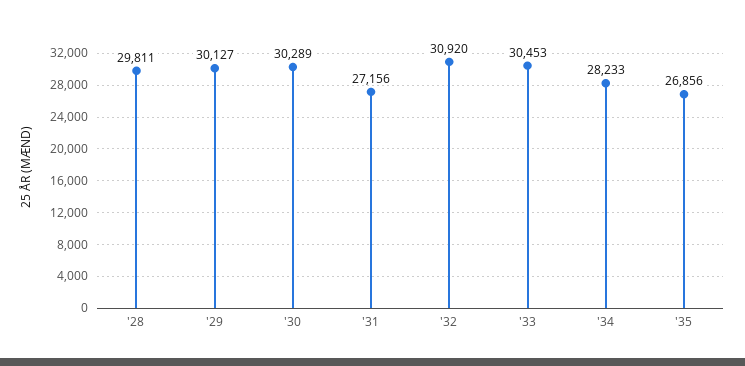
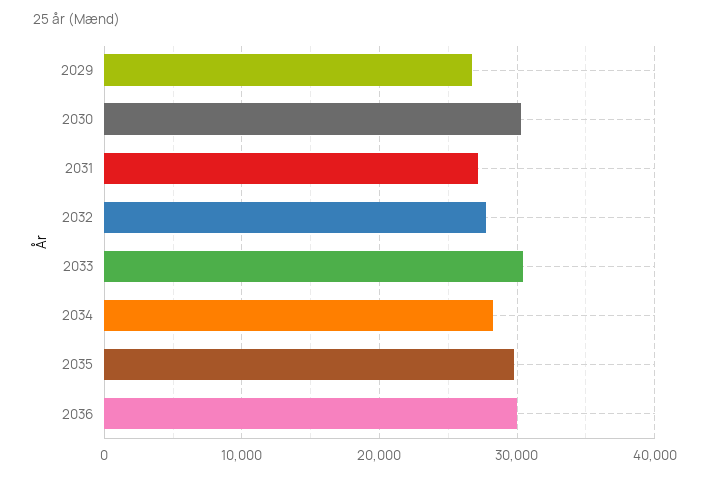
'28: 29811 -> none
'29: 30127 -> 27000
'32: 30920 -> 28000
'35: 26856 -> 30000
2036: none -> 30000

